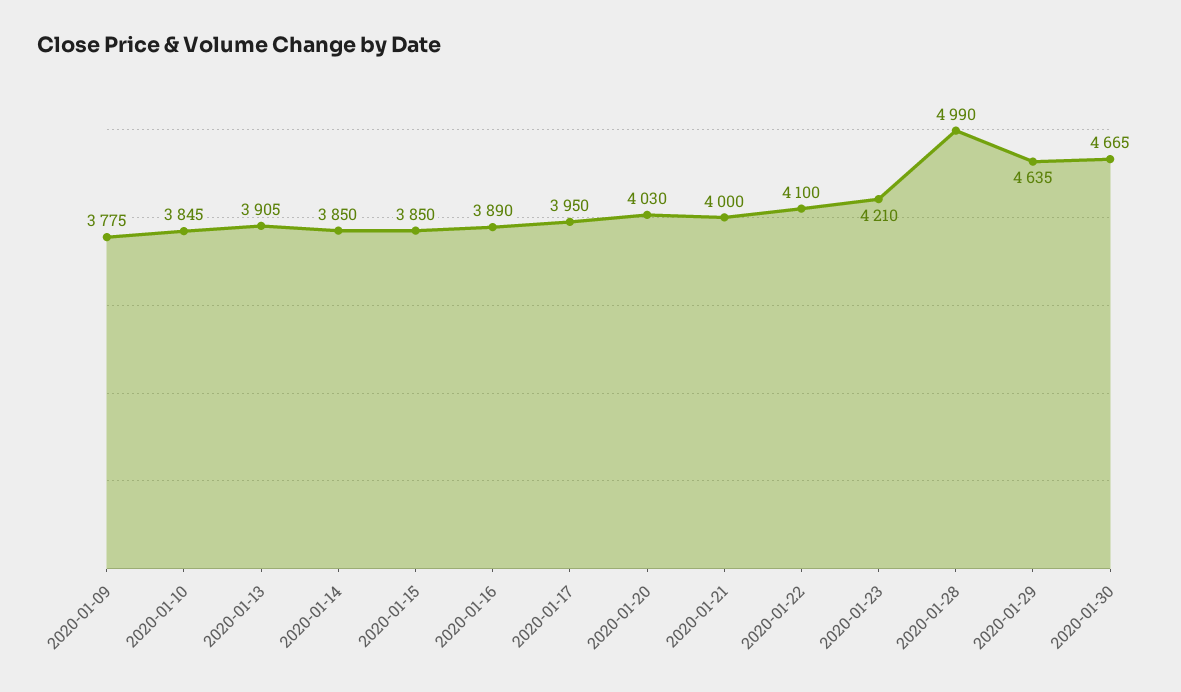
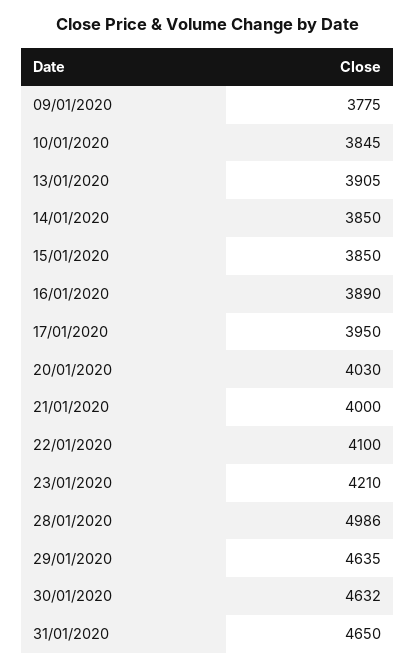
2020-01-28: 4990 -> 4986
2020-01-30: 4665 -> 4632
31/01/2020: none -> 4650

